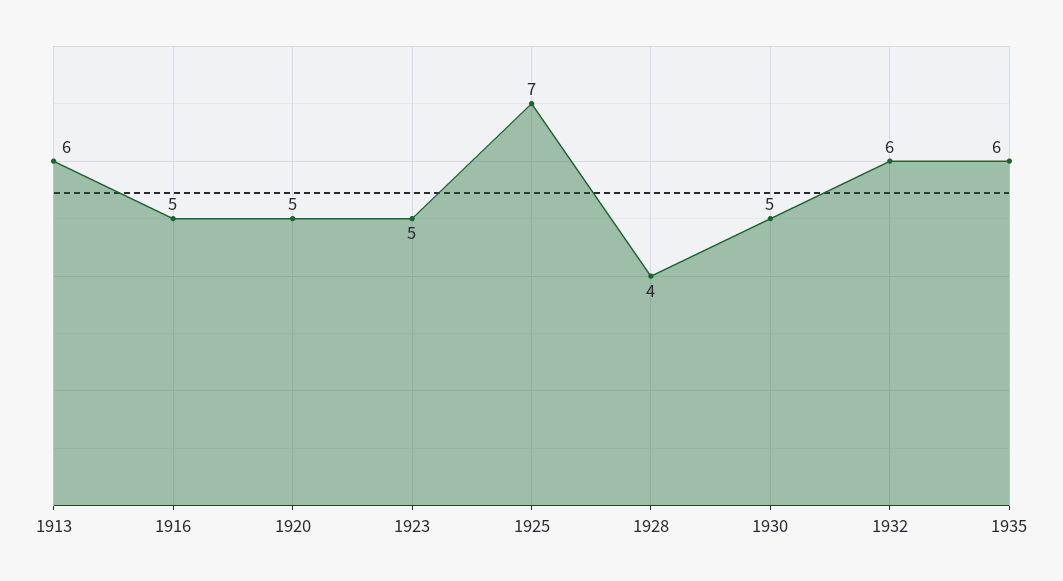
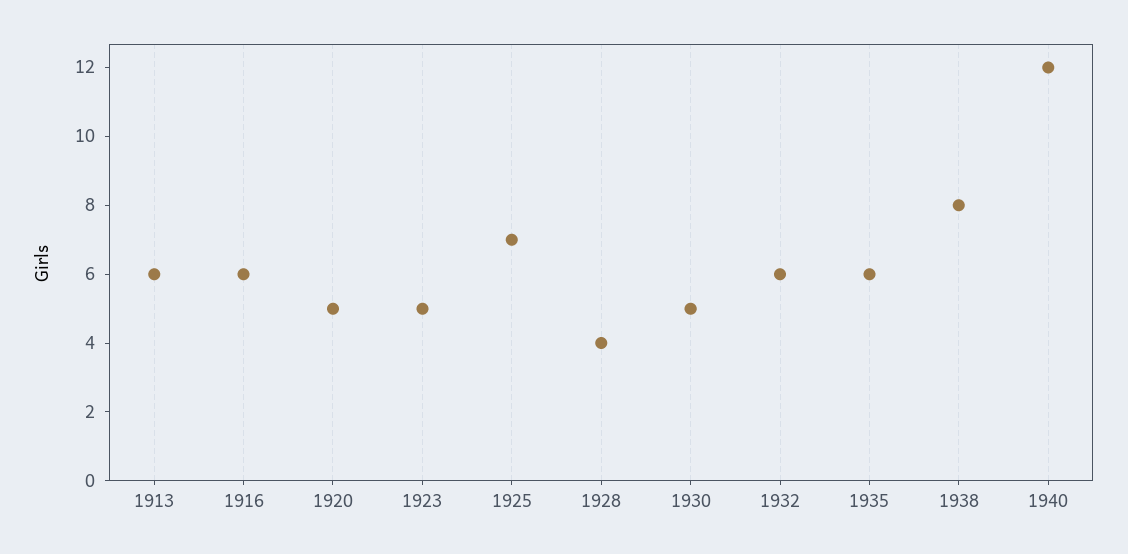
1916: 5 -> 6
1938: none -> 8
1940: none -> 12

